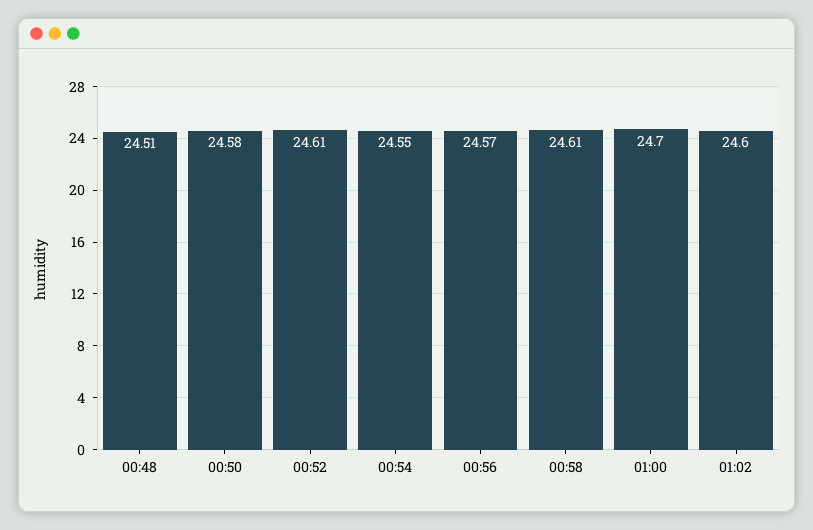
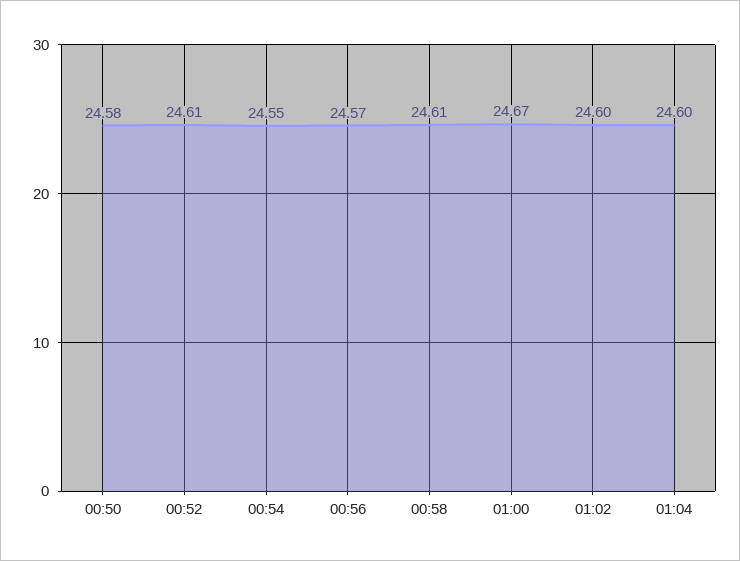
00:48: 24.51 -> none
01:00: 24.7 -> 24.67
01:04: none -> 24.6

